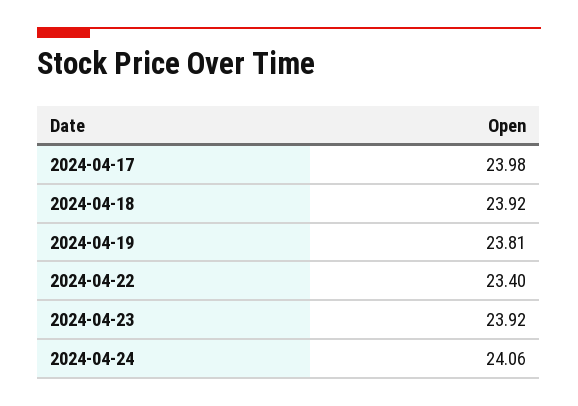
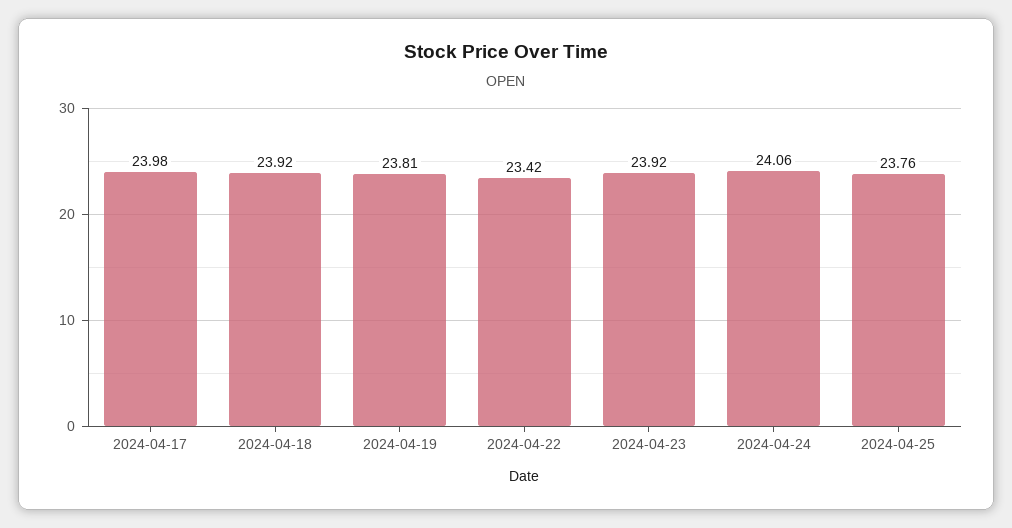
2024-04-22: 23.4 -> 23.42
2024-04-25: none -> 23.76

